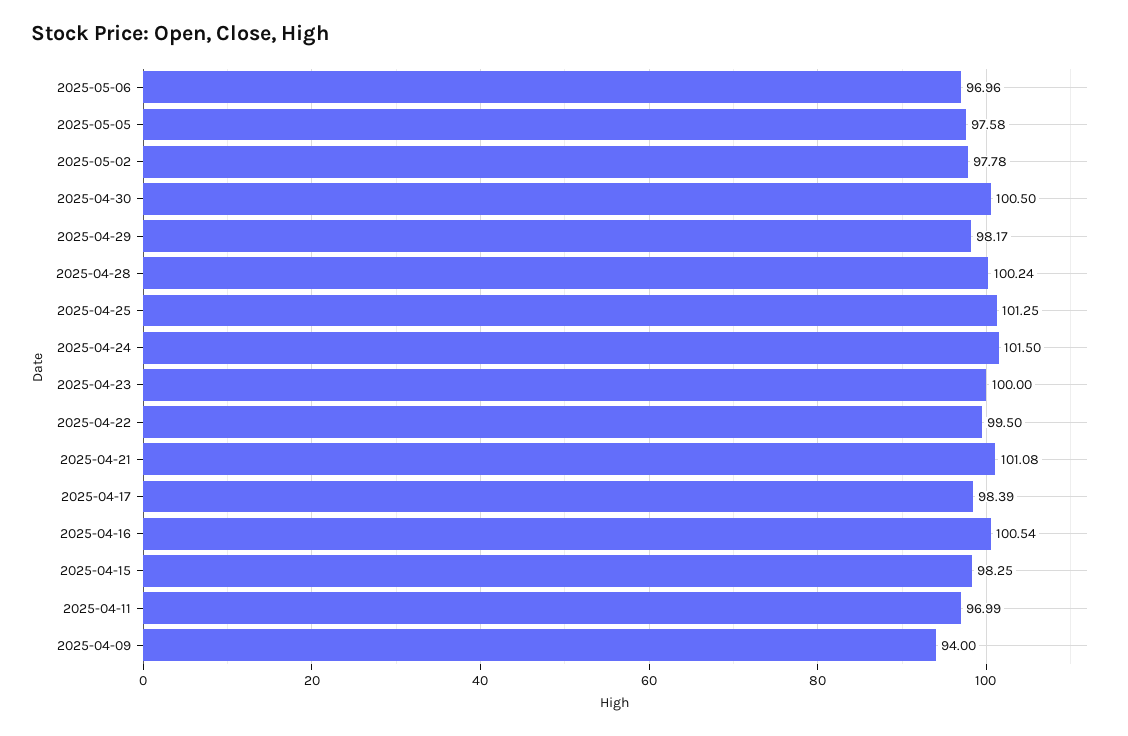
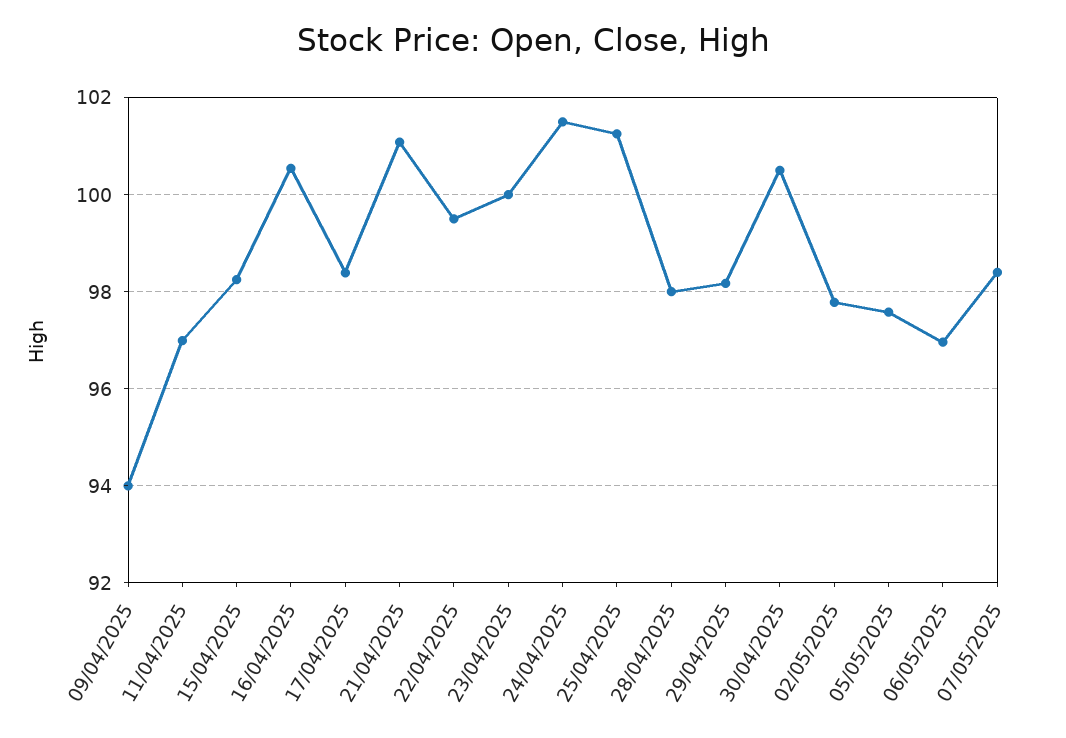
2025-04-28: 100.24 -> 98
07/05/2025: none -> 98.4

